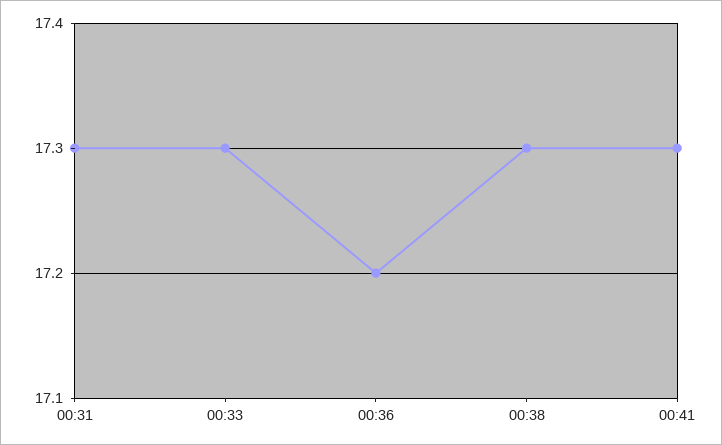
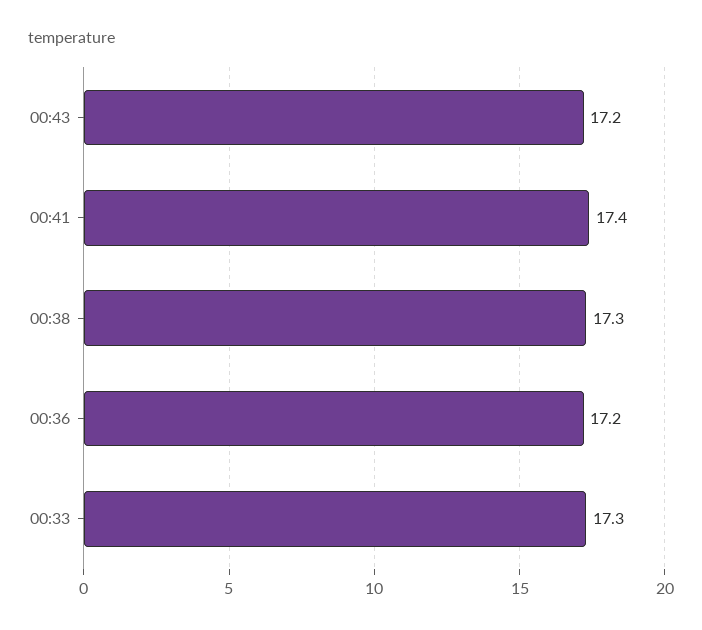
00:31: 17.3 -> none
00:41: 17.3 -> 17.4
00:43: none -> 17.2

